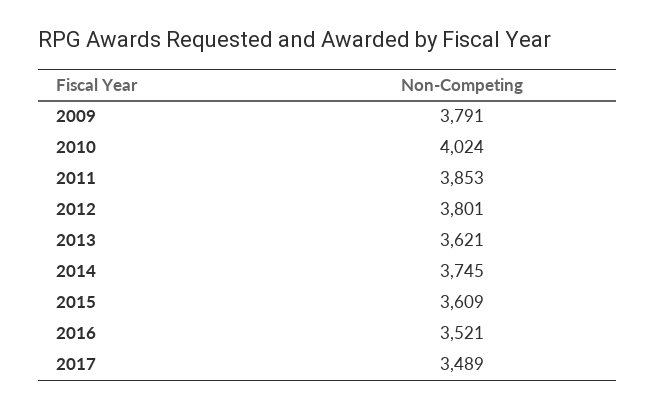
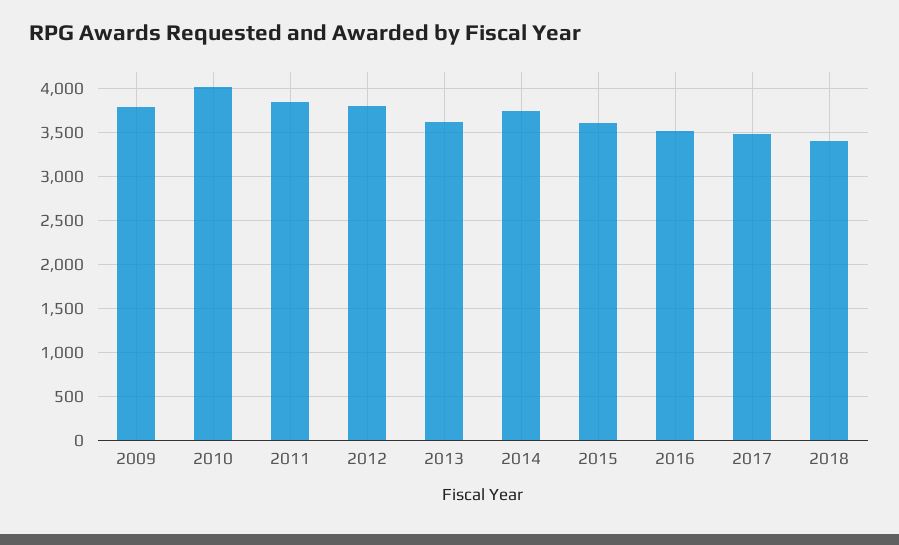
2018: none -> 3400

